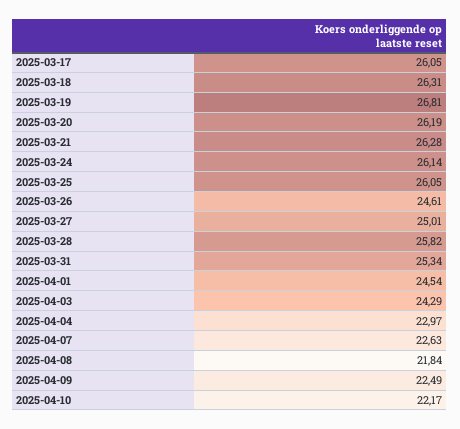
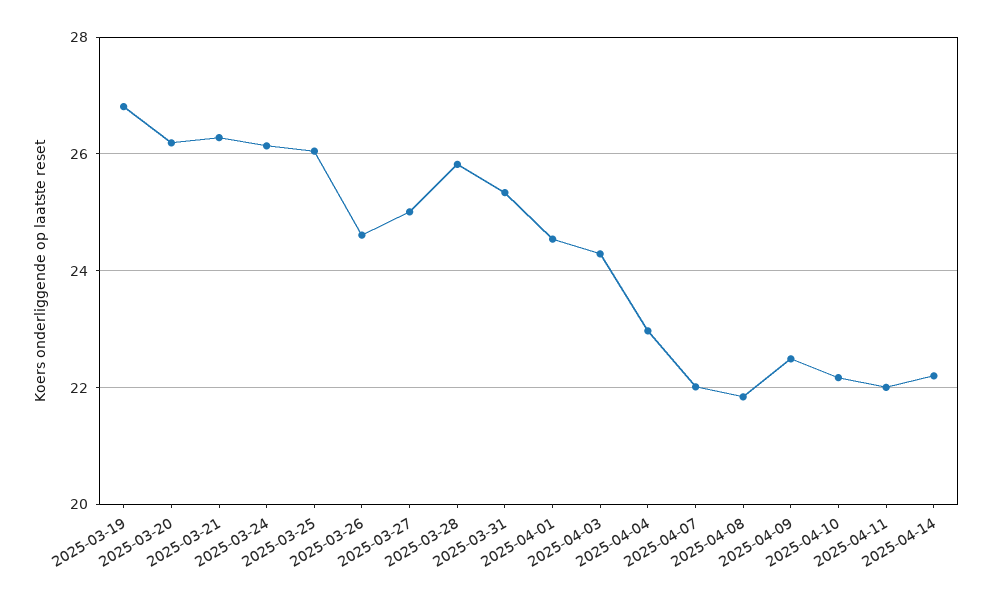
2025-03-17: 26.05 -> none
2025-03-18: 26.31 -> none
2025-04-07: 22.63 -> 22
2025-04-11: none -> 22
2025-04-14: none -> 22.2

